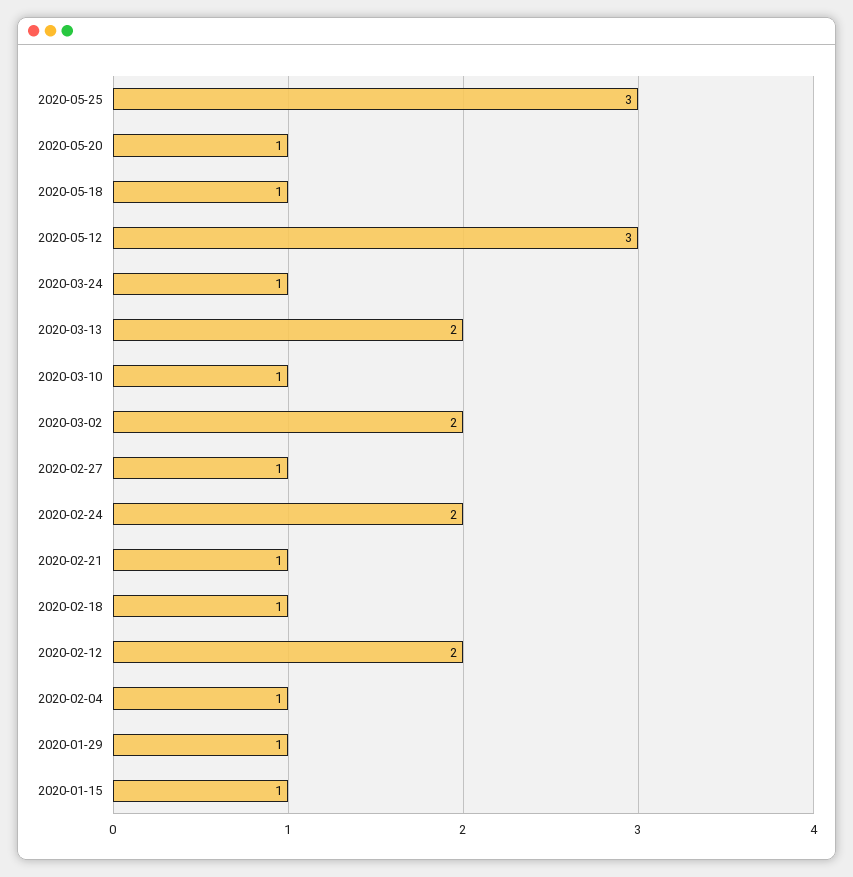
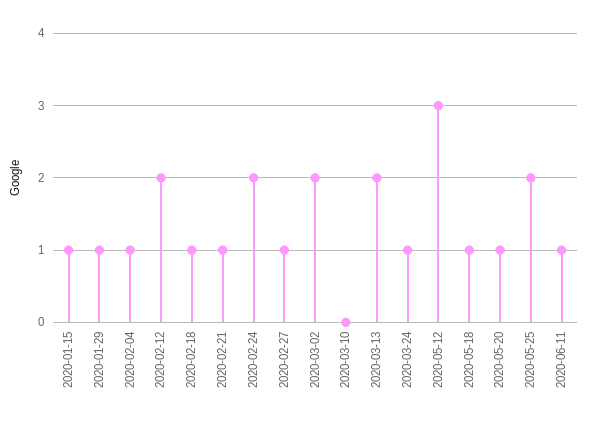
2020-05-25: 3 -> 2
2020-03-10: 1 -> 0
2020-06-11: none -> 1

